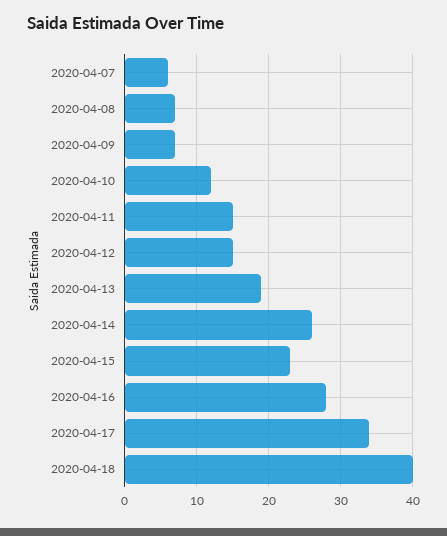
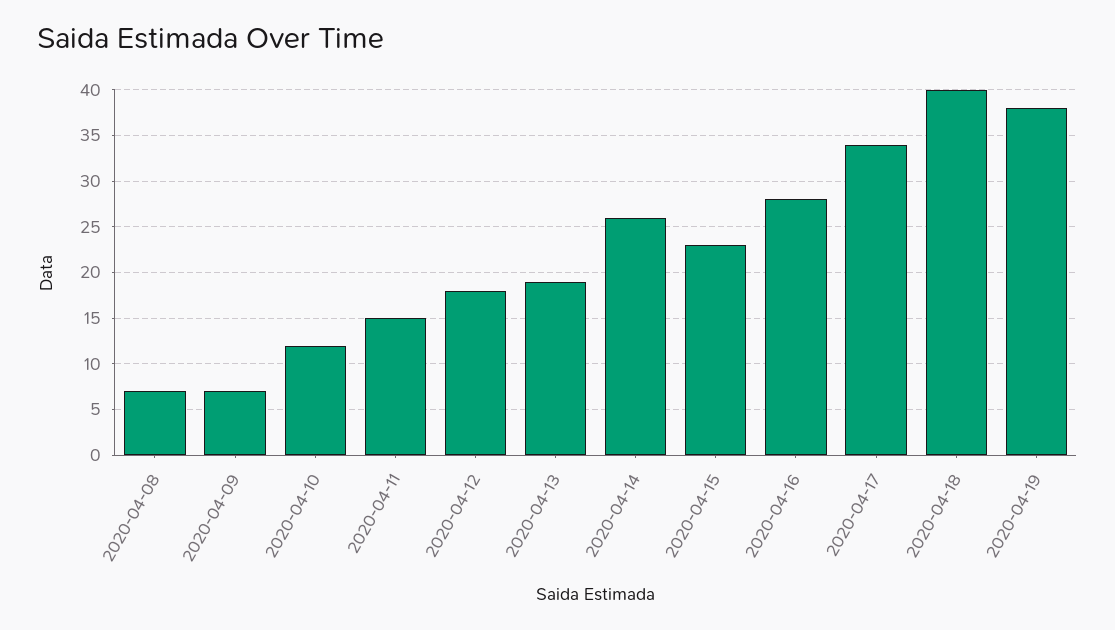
2020-04-07: 6 -> none
2020-04-12: 15 -> 18
2020-04-19: none -> 38

